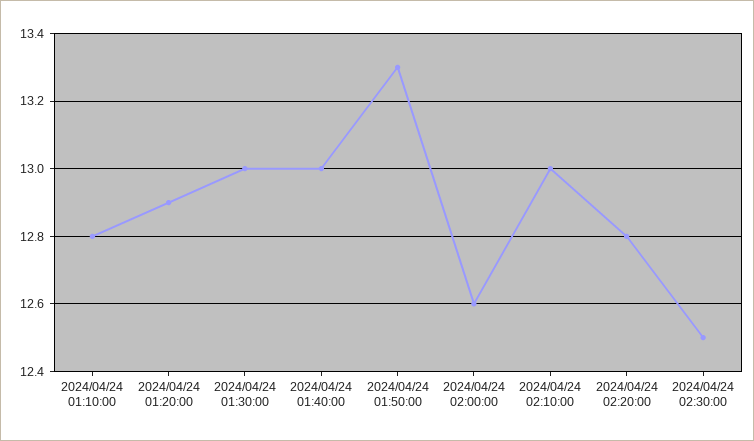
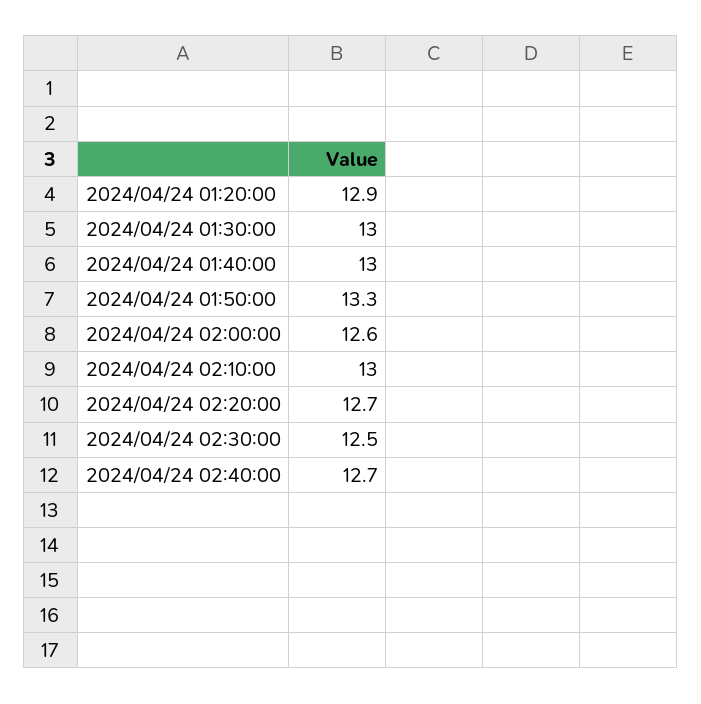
2024/04/24 01:10:00: 12.8 -> none
2024/04/24 02:20:00: 12.8 -> 12.7
2024/04/24 02:40:00: none -> 12.7

